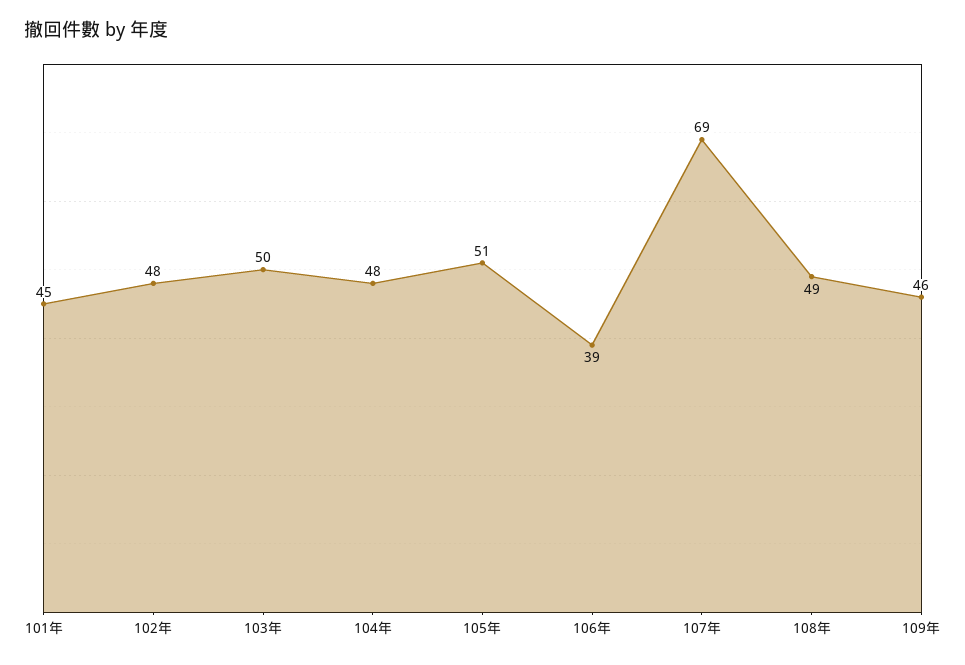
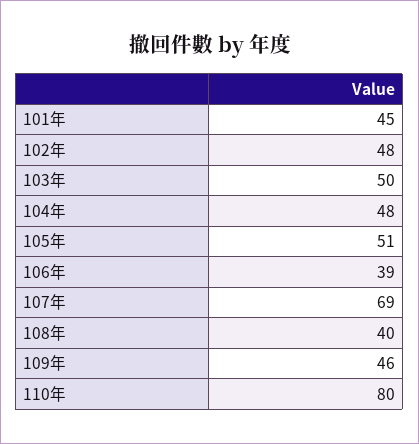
108年: 49 -> 40
110年: none -> 80

